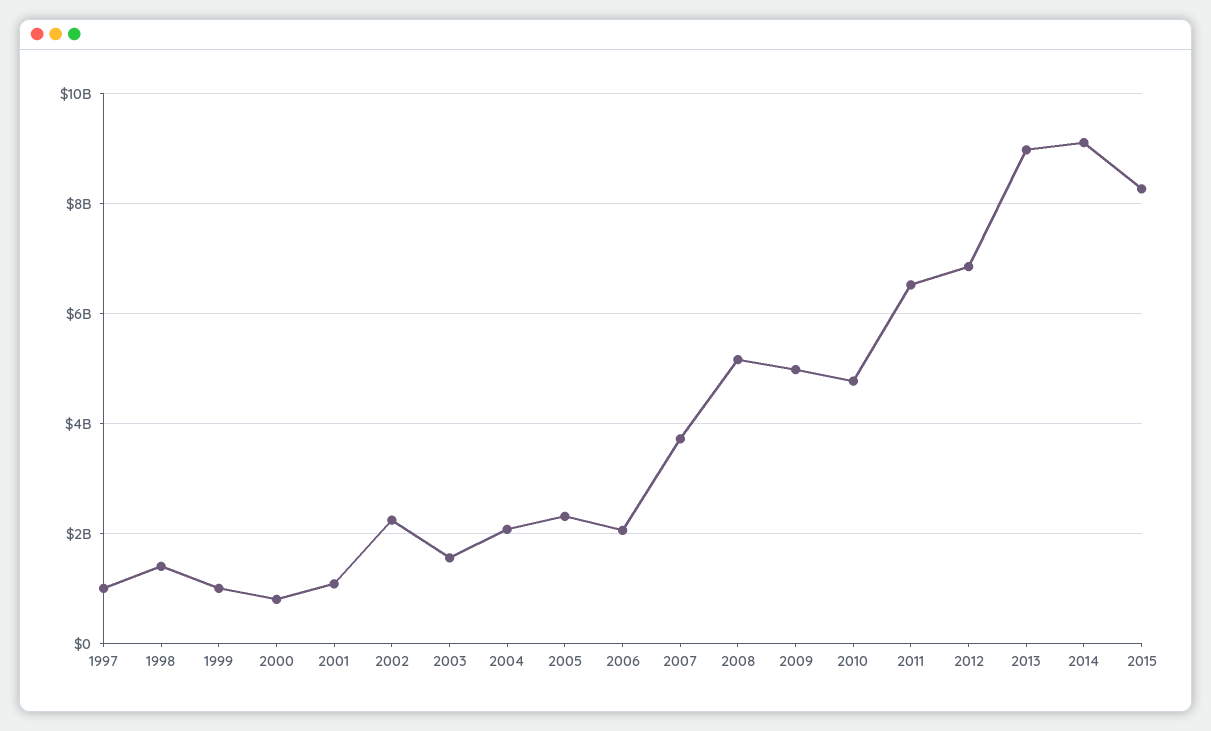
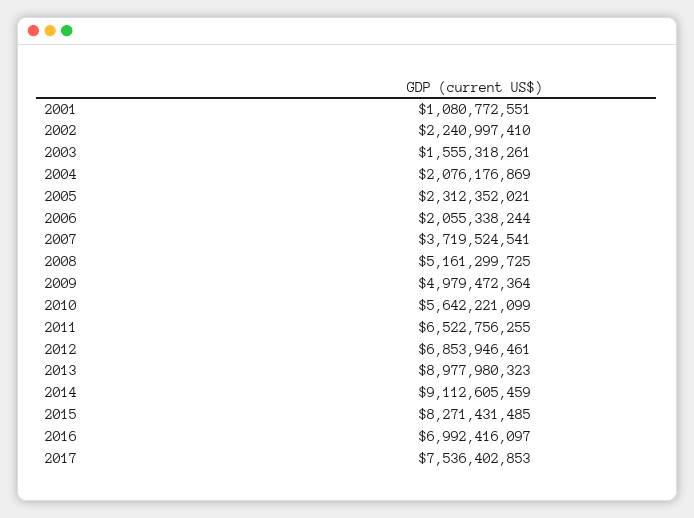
1997: 1000000000 -> none
1998: 1400000000 -> none
1999: 1000000000 -> none
2000: 800000000 -> none
2010: 4800000000 -> 5642221099
2016: none -> 6992416097
2017: none -> 7536402853

